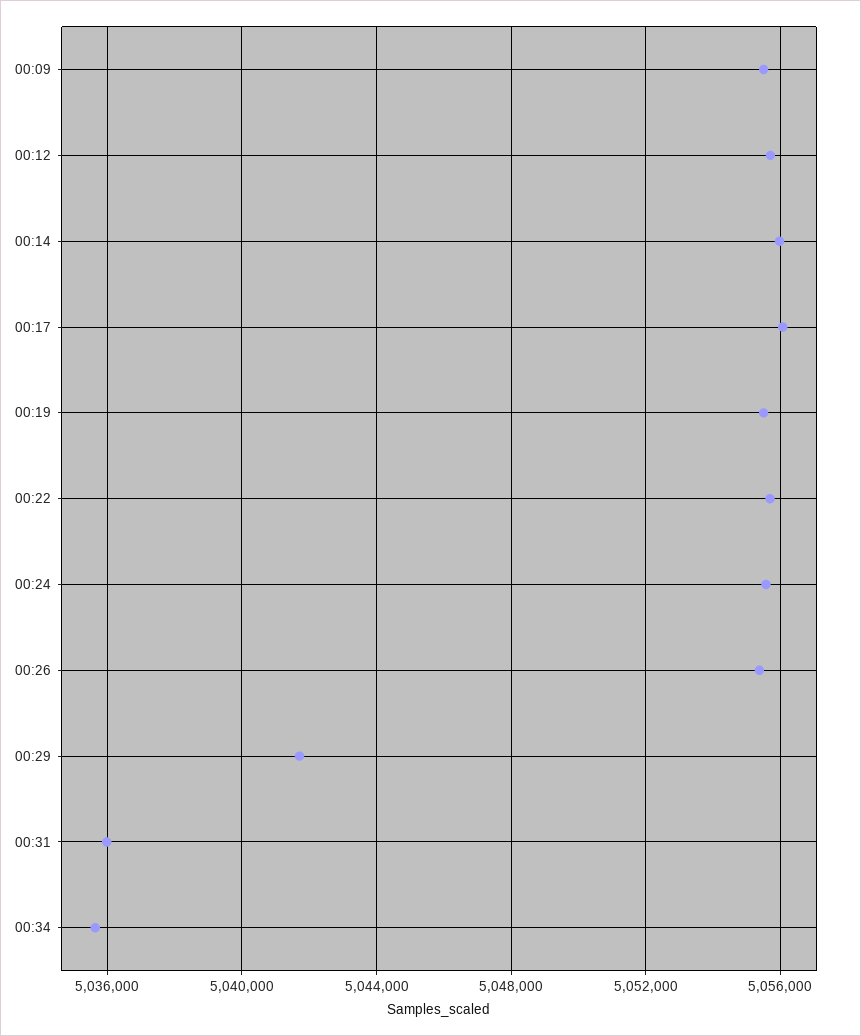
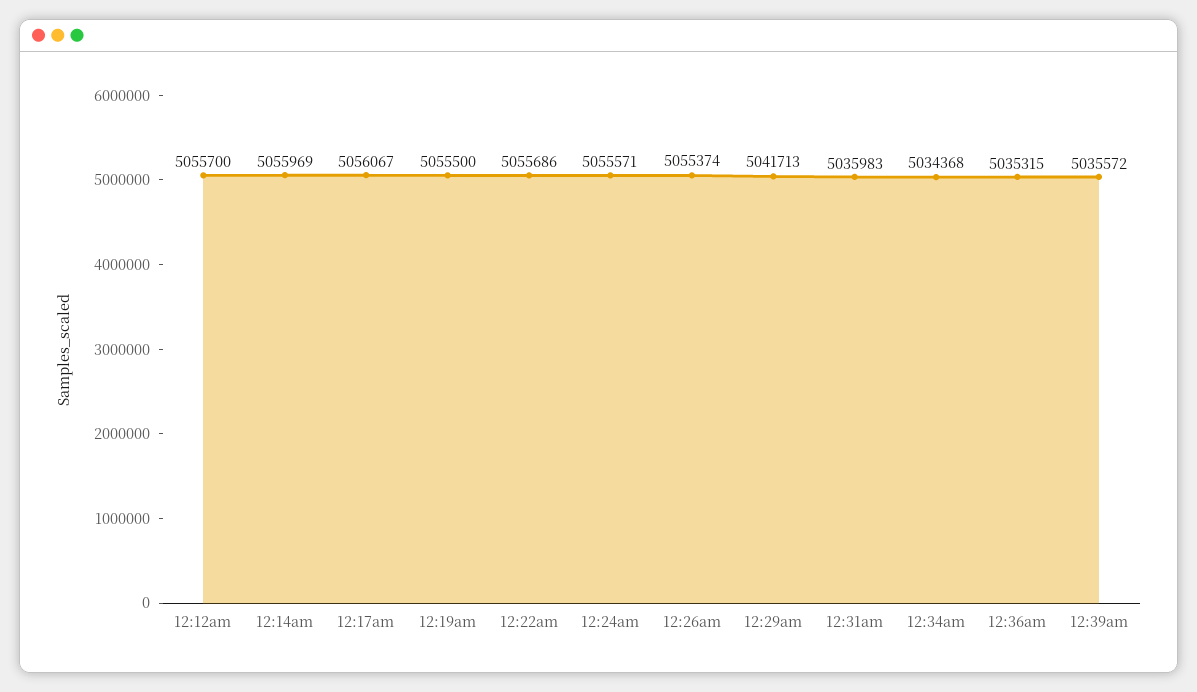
00:09: 5055500 -> none
00:34: 5035500 -> 5034368
12:36am: none -> 5035315
12:39am: none -> 5035572

